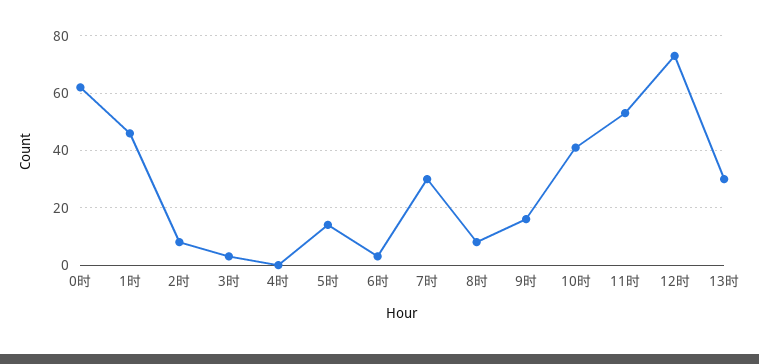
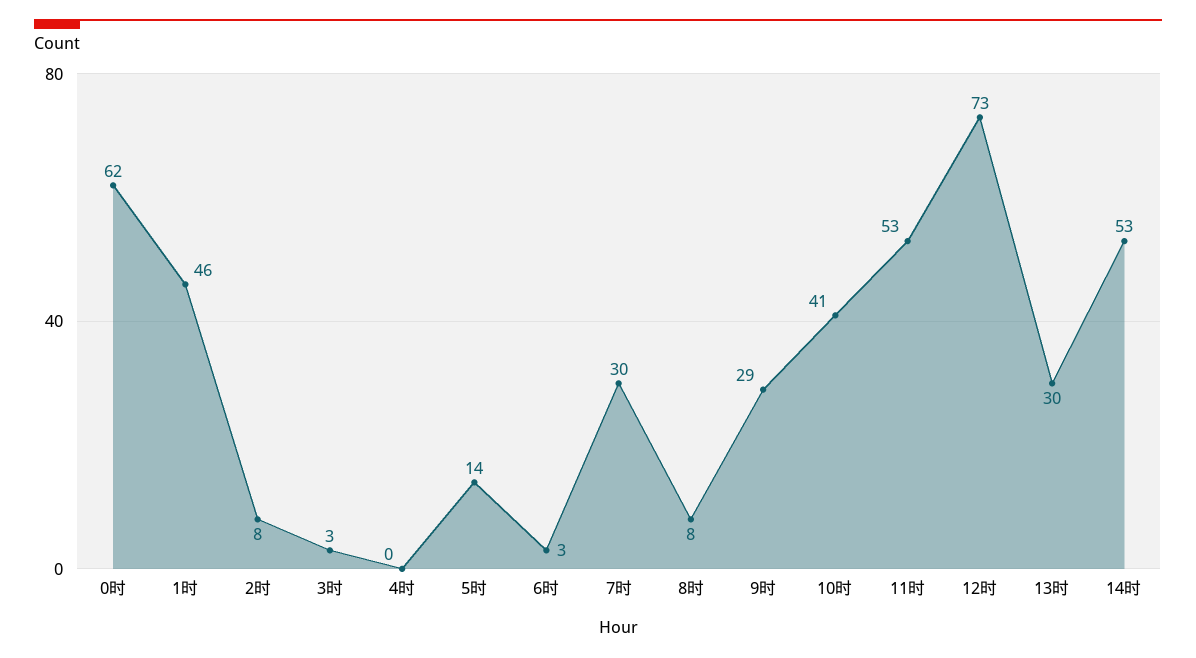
9时: 15 -> 29
14时: none -> 53

